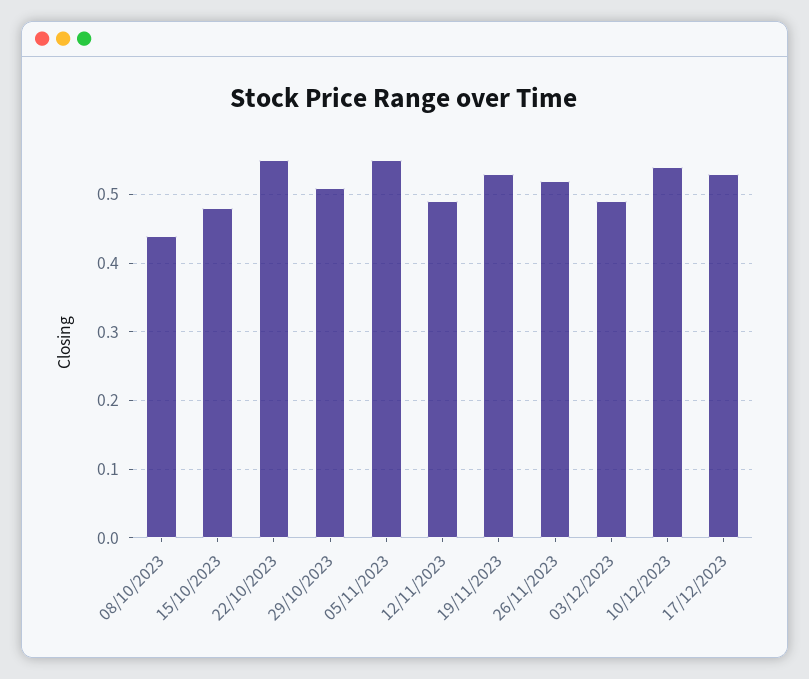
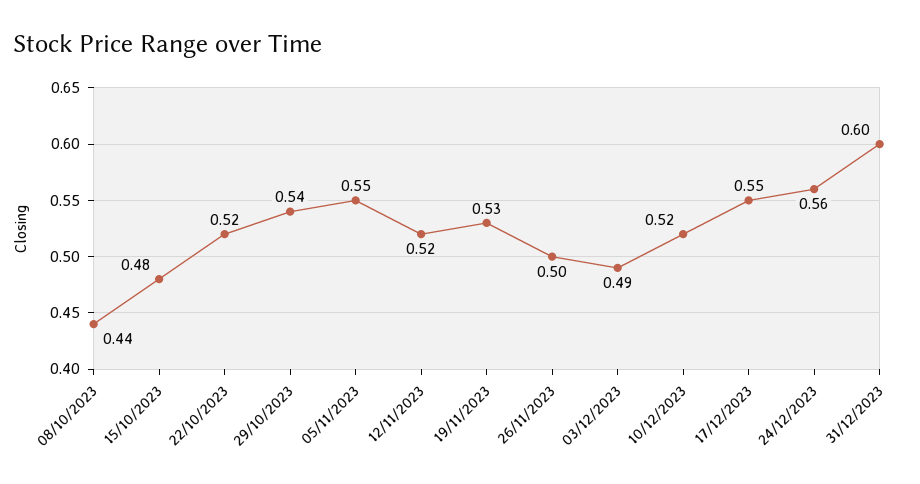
22/10/2023: 0.55 -> 0.52
29/10/2023: 0.51 -> 0.54
12/11/2023: 0.49 -> 0.52
26/11/2023: 0.52 -> 0.5
10/12/2023: 0.54 -> 0.52
17/12/2023: 0.53 -> 0.55
24/12/2023: none -> 0.56
31/12/2023: none -> 0.6

